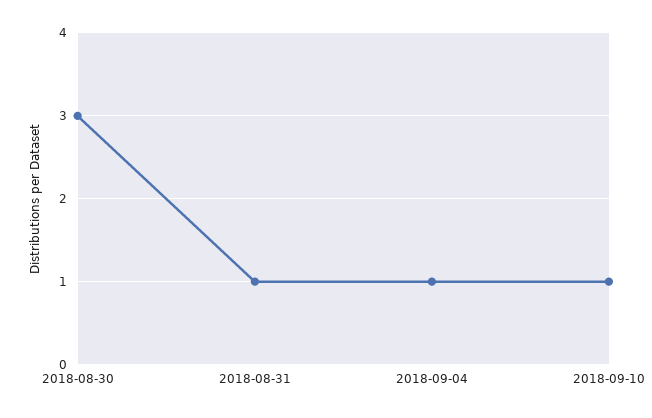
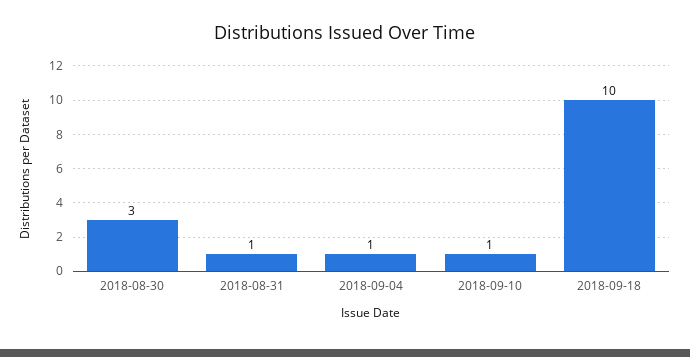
2018-09-18: none -> 10

